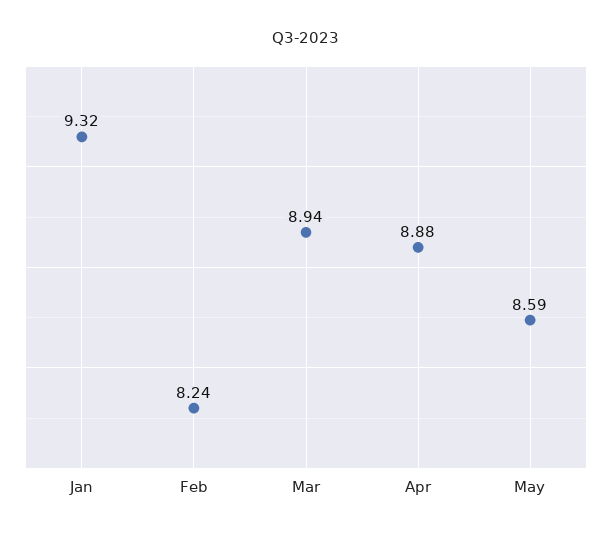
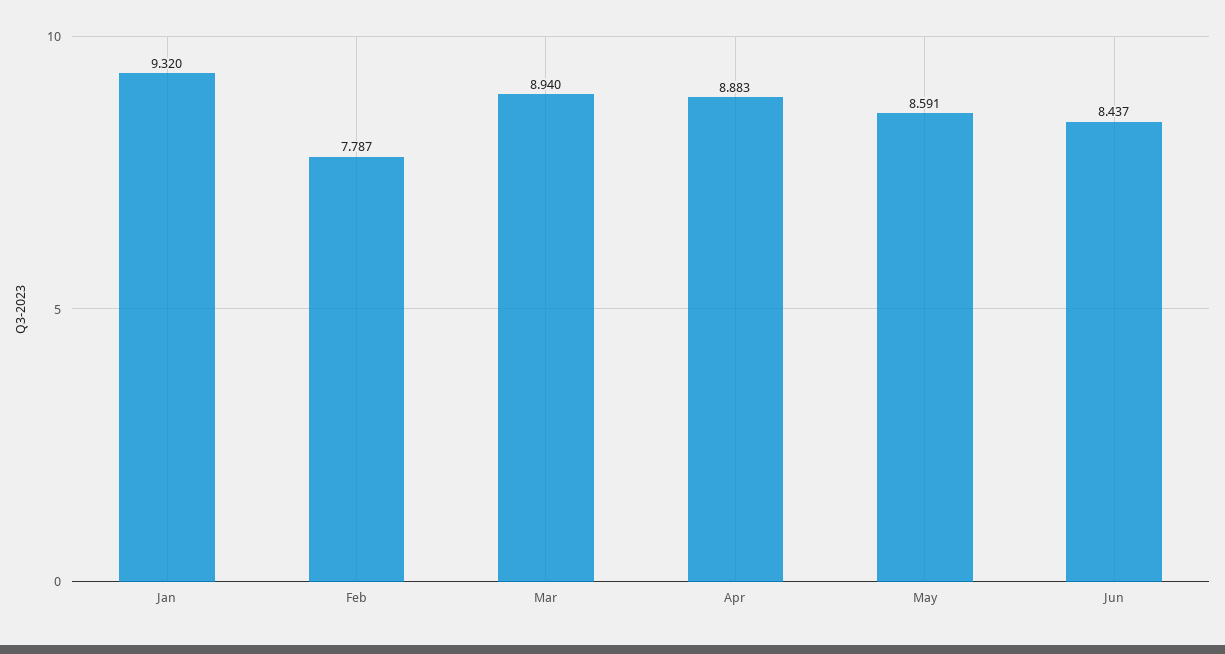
Feb: 8.24 -> 7.787
Jun: none -> 8.437

